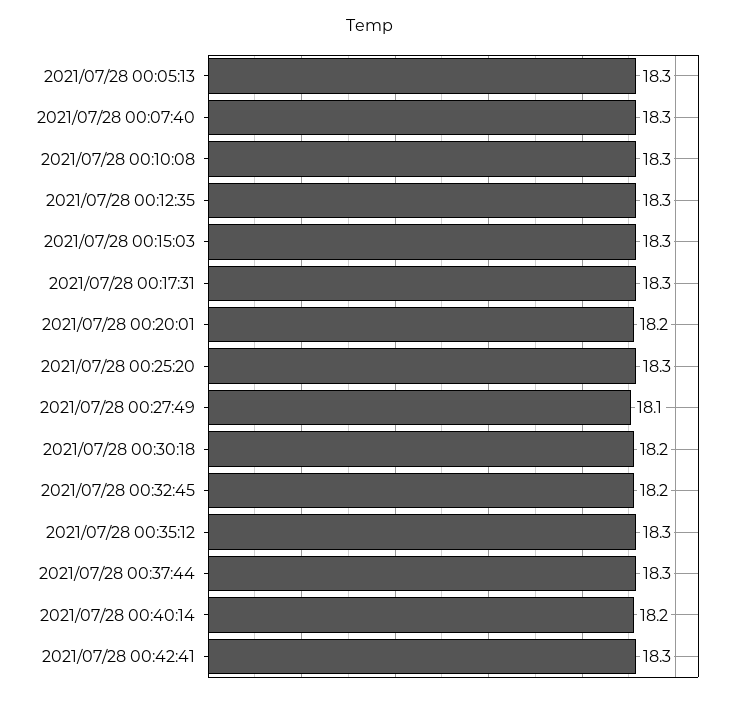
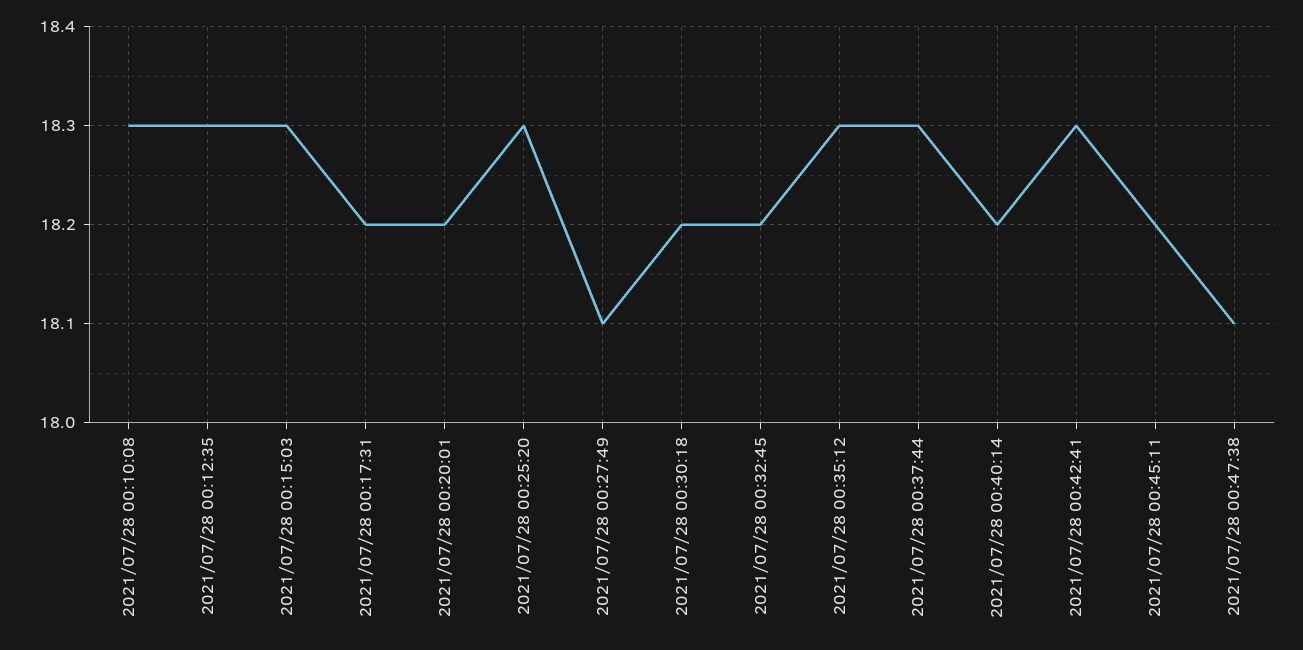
2021/07/28 00:05:13: 18.3 -> none
2021/07/28 00:07:40: 18.3 -> none
2021/07/28 00:17:31: 18.3 -> 18.2
2021/07/28 00:45:11: none -> 18.2
2021/07/28 00:47:38: none -> 18.1

